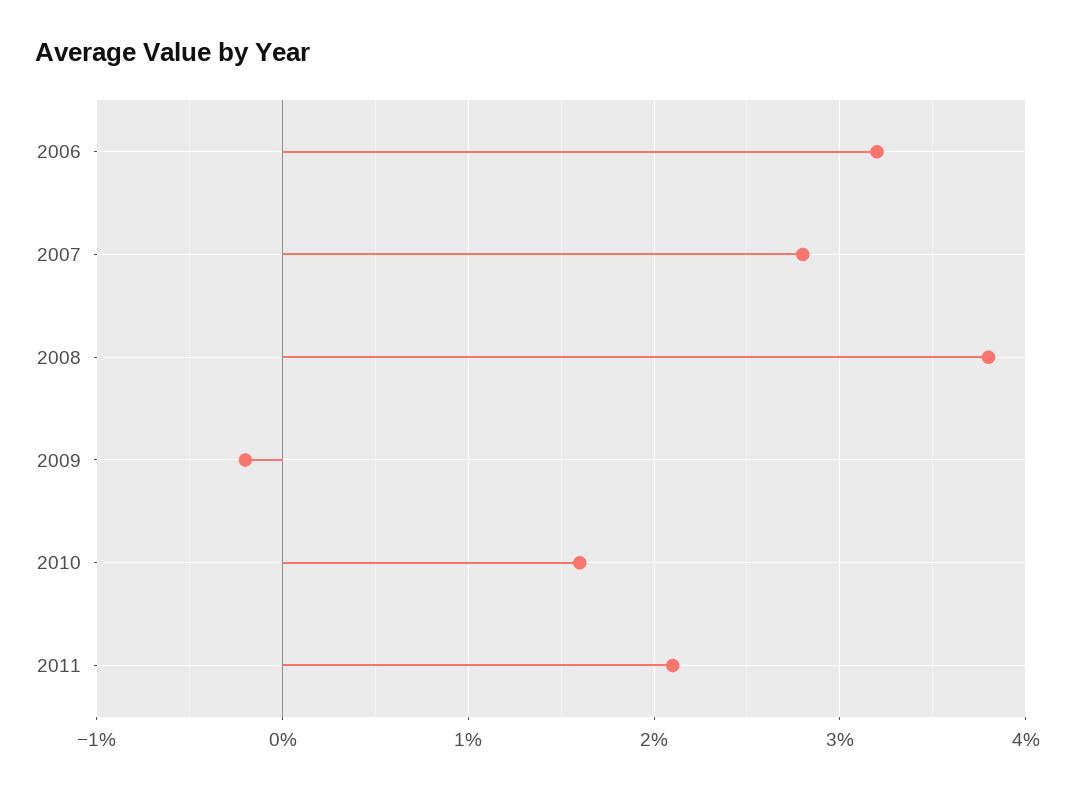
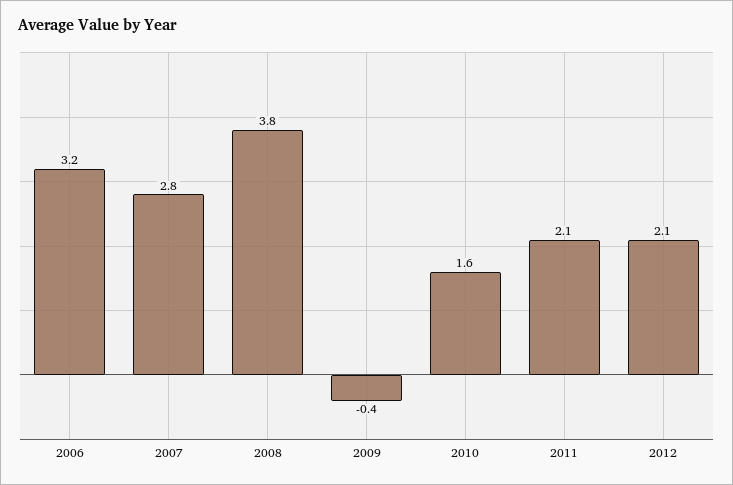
2009: -0.2 -> -0.4
2012: none -> 2.1

